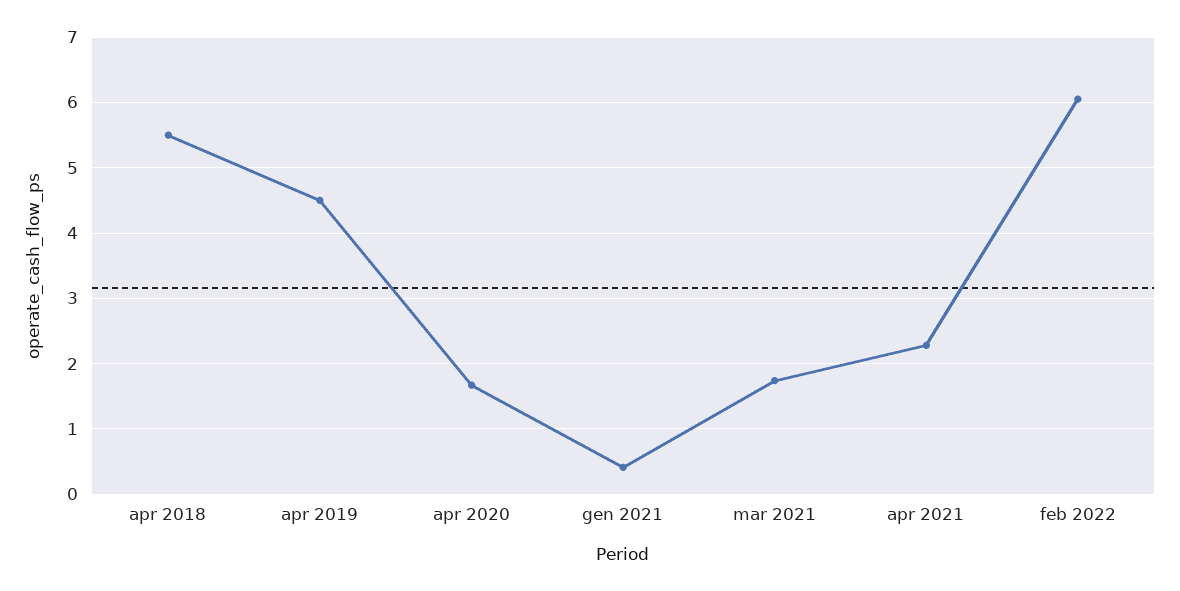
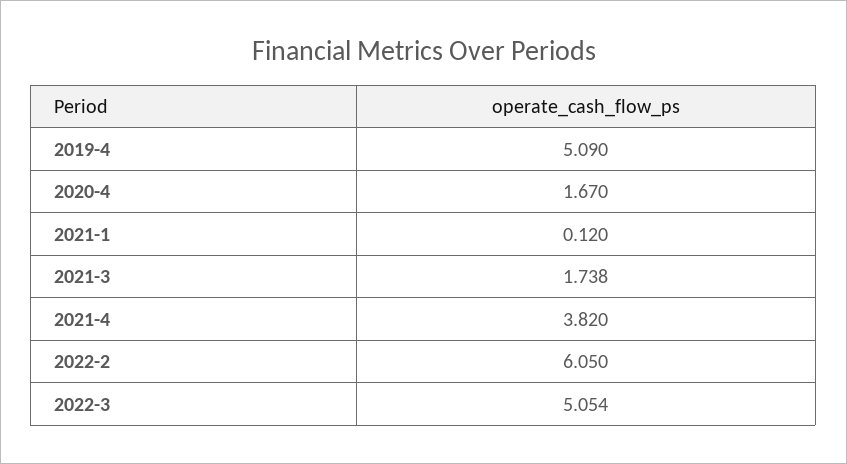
apr 2018: 5.5 -> none
apr 2019: 4.5 -> 5.09
gen 2021: 0.4 -> 0.12
apr 2021: 2.3 -> 3.82
2022-3: none -> 5.054

